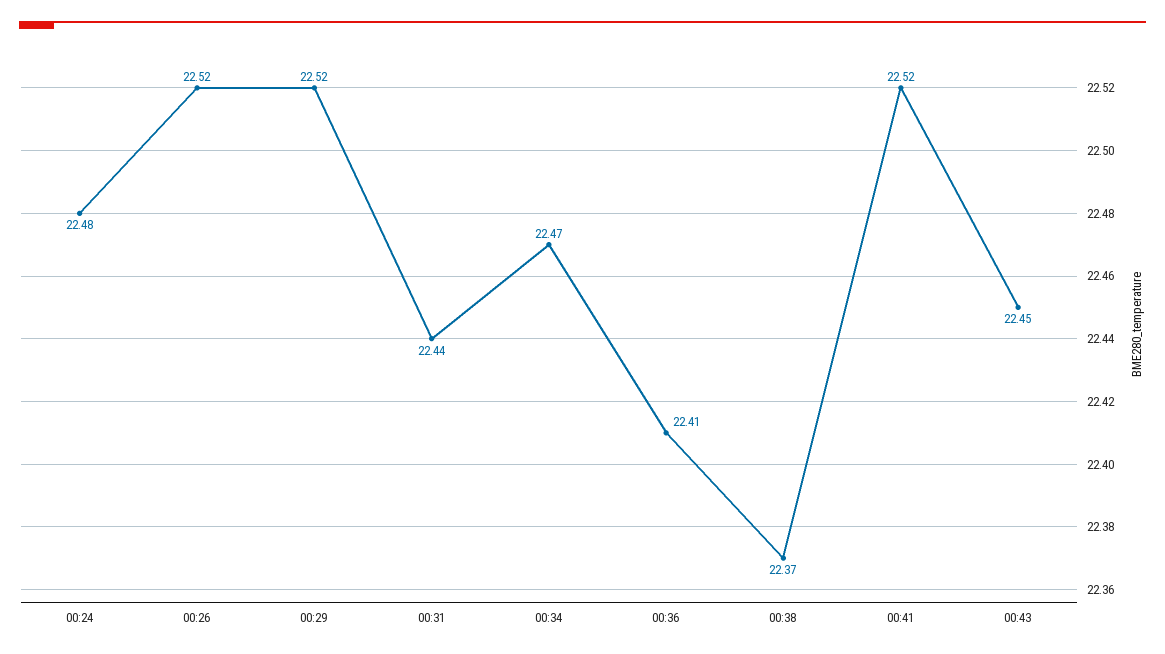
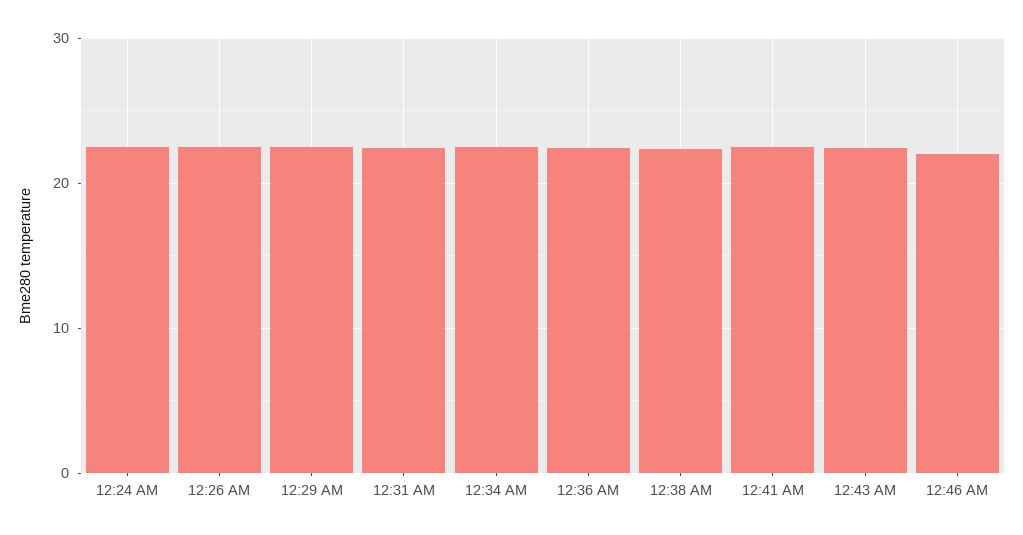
12:46 AM: none -> 22

